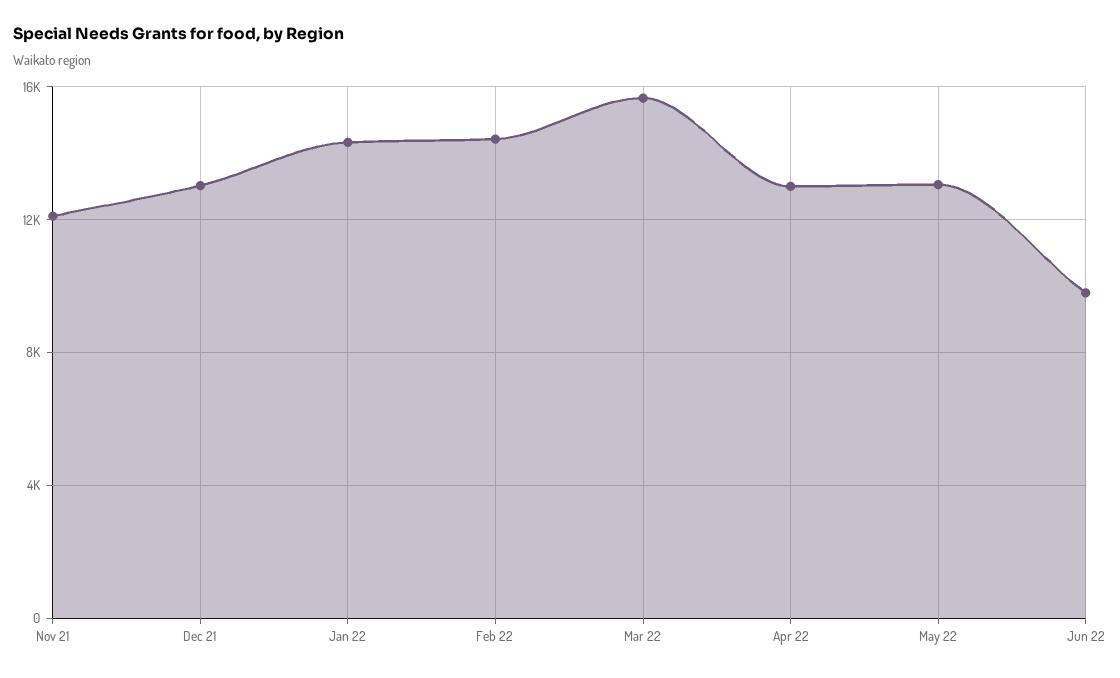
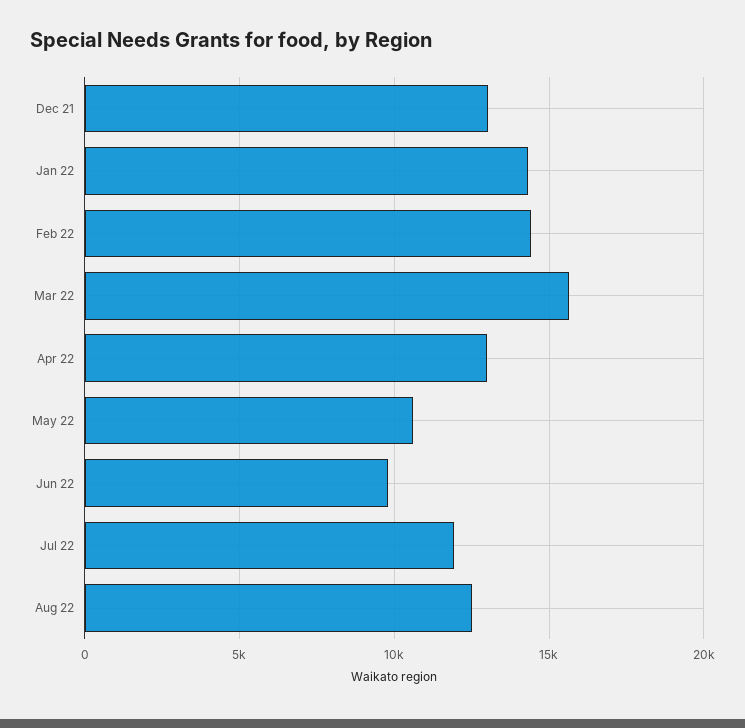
Nov 21: 12000 -> none
May 22: 13000 -> 10500
Jul 22: none -> 12000
Aug 22: none -> 12500

